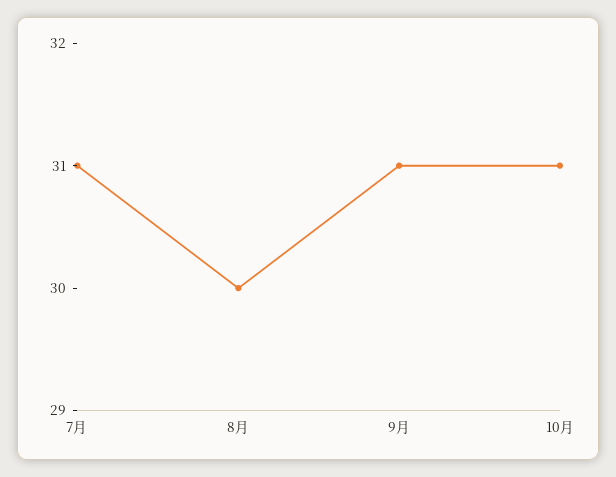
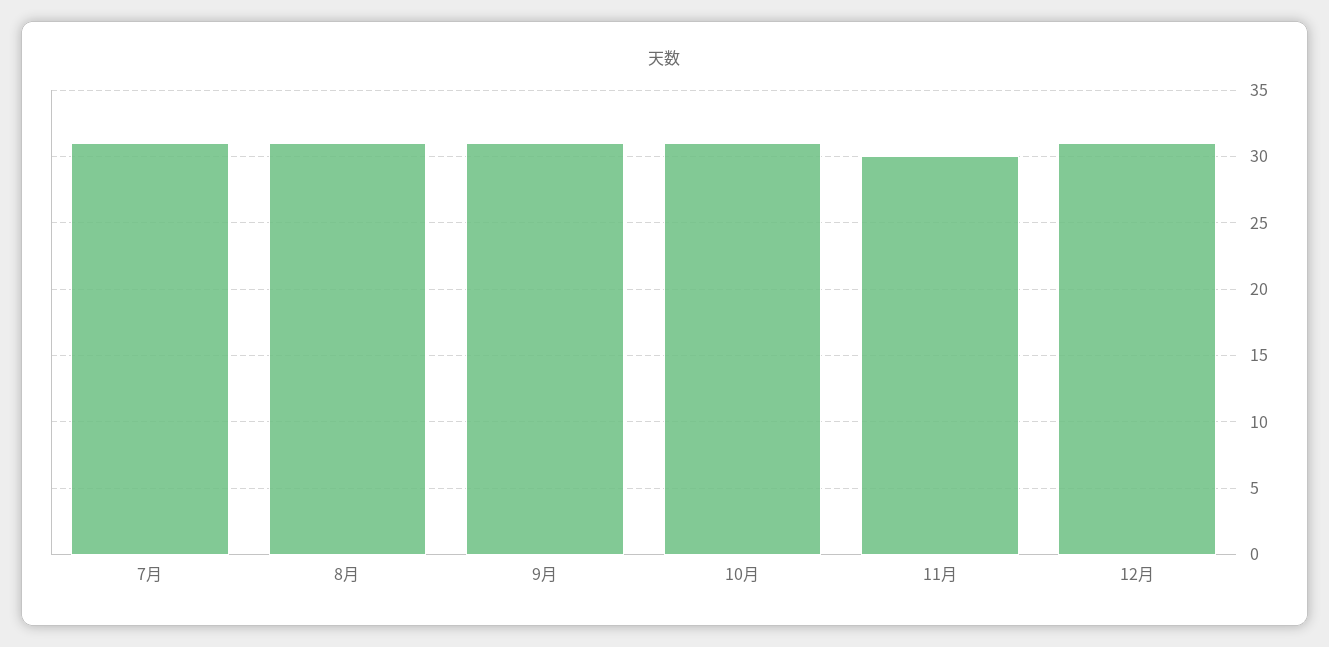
8月: 30 -> 31
11月: none -> 30
12月: none -> 31

